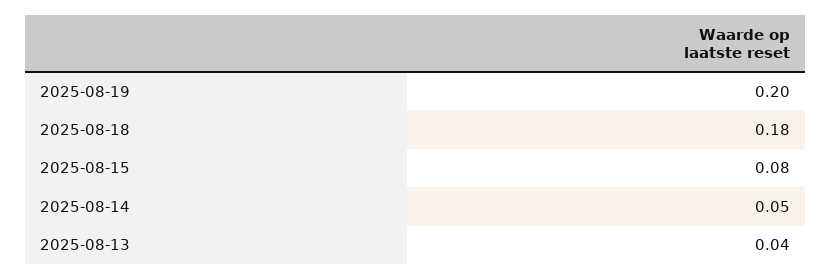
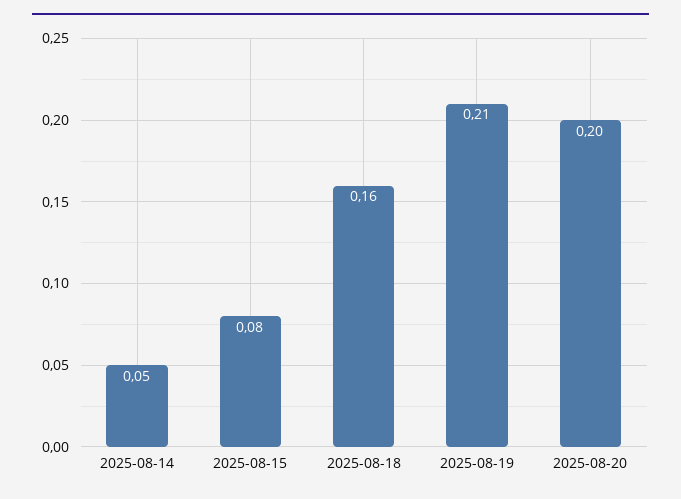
2025-08-19: 0.2 -> 0.21
2025-08-18: 0.18 -> 0.16
2025-08-13: 0.04 -> none
2025-08-20: none -> 0.2

